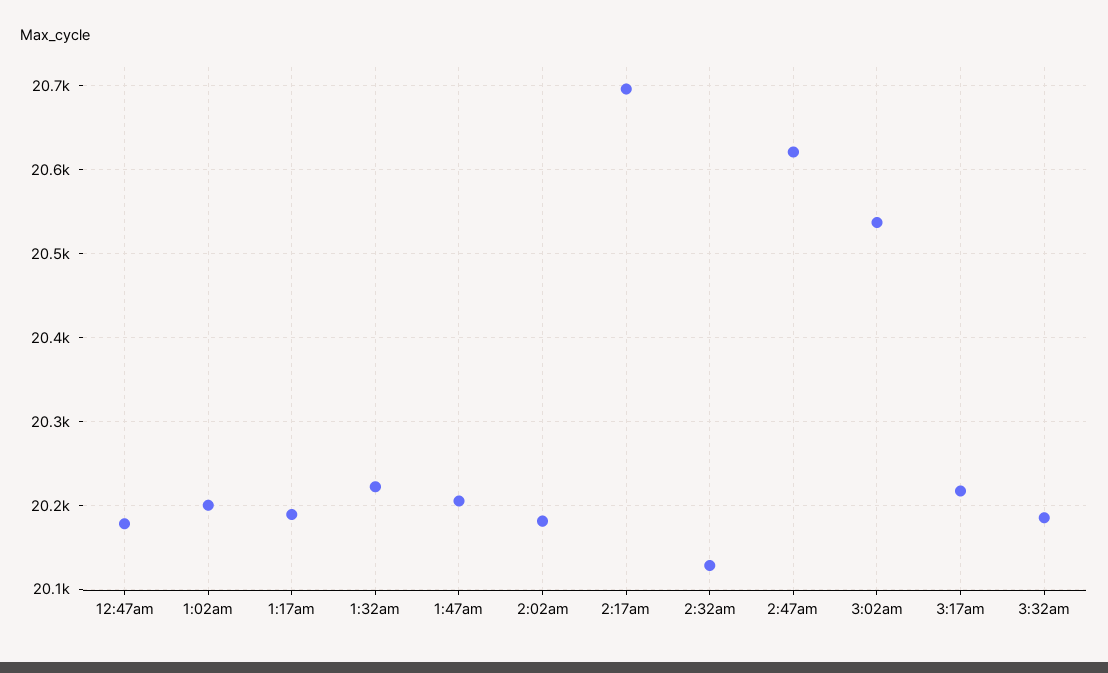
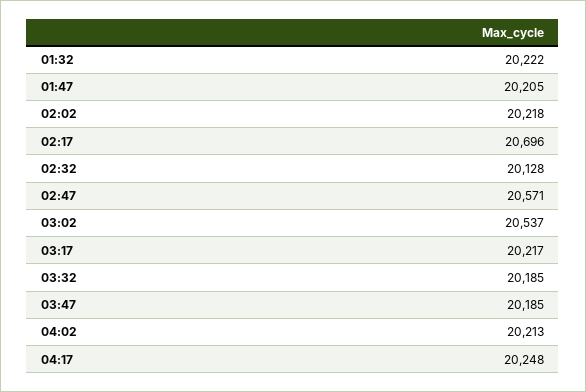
12:47am: 20180 -> none
1:02am: 20200 -> none
1:17am: 20190 -> none
2:02am: 20180 -> 20218
2:47am: 20620 -> 20571
03:47: none -> 20185
04:02: none -> 20213
04:17: none -> 20248

